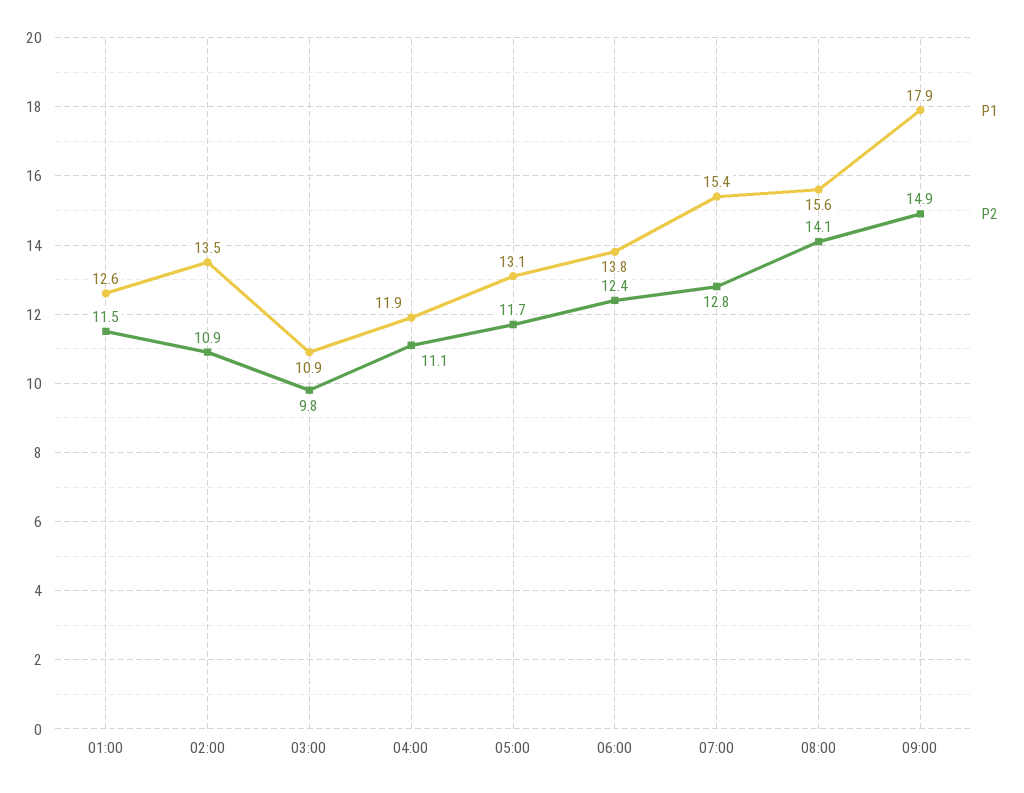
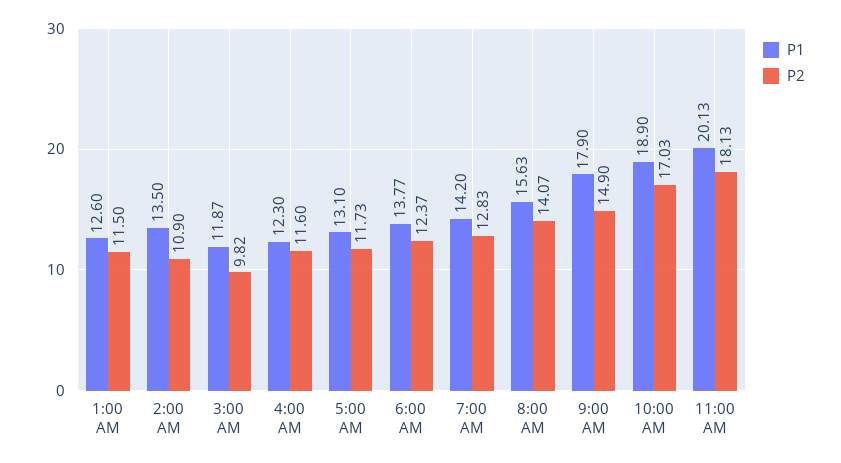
P1, 03:00: 10.9 -> 11.87
P1, 04:00: 11.9 -> 12.3
P2, 04:00: 11.1 -> 11.6
P1, 07:00: 15.4 -> 14.2
P1, 10:00 AM: none -> 18.9
P2, 10:00 AM: none -> 17.03
P1, 11:00 AM: none -> 20.13
P2, 11:00 AM: none -> 18.13

